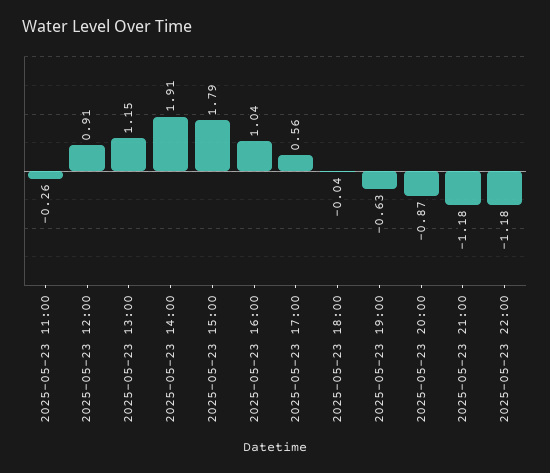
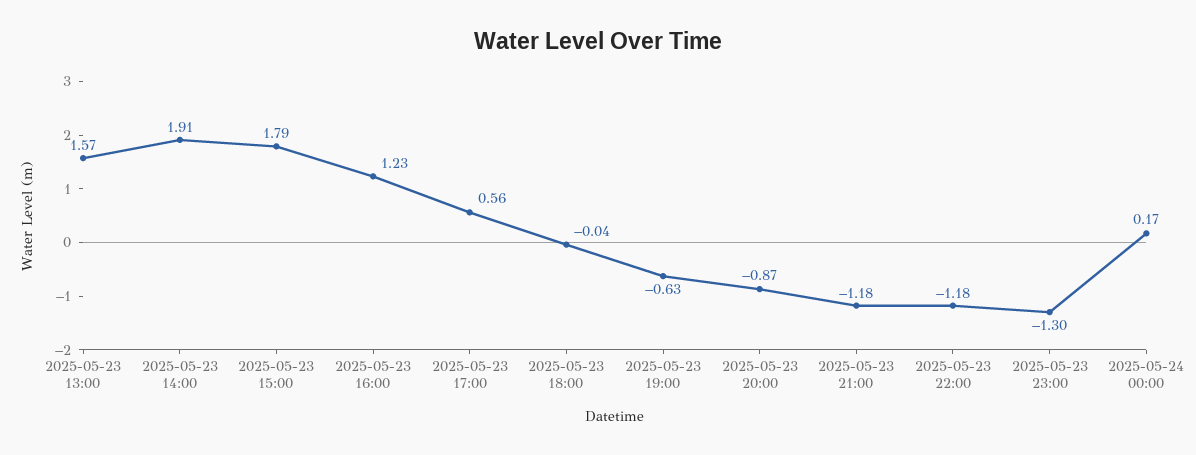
2025-05-23 11:00: -0.26 -> none
2025-05-23 12:00: 0.91 -> none
2025-05-23 13:00: 1.15 -> 1.57
2025-05-23 16:00: 1.04 -> 1.23
2025-05-23 23:00: none -> -1.3
2025-05-24 00:00: none -> 0.17

